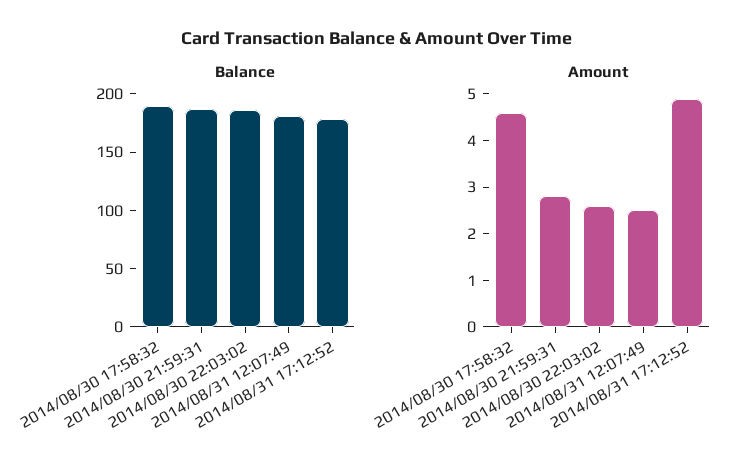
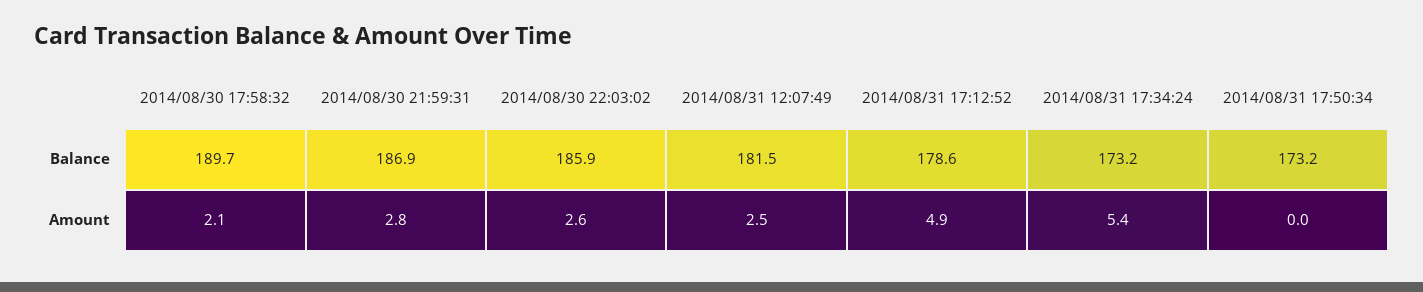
Amount, 2014/08/30 17:58:32: 4.5 -> 2.1
Balance, 2014/08/31 17:34:24: none -> 173.2
Balance, 2014/08/31 17:50:34: none -> 173.2
Amount, 2014/08/31 17:34:24: none -> 5.4
Amount, 2014/08/31 17:50:34: none -> 0

